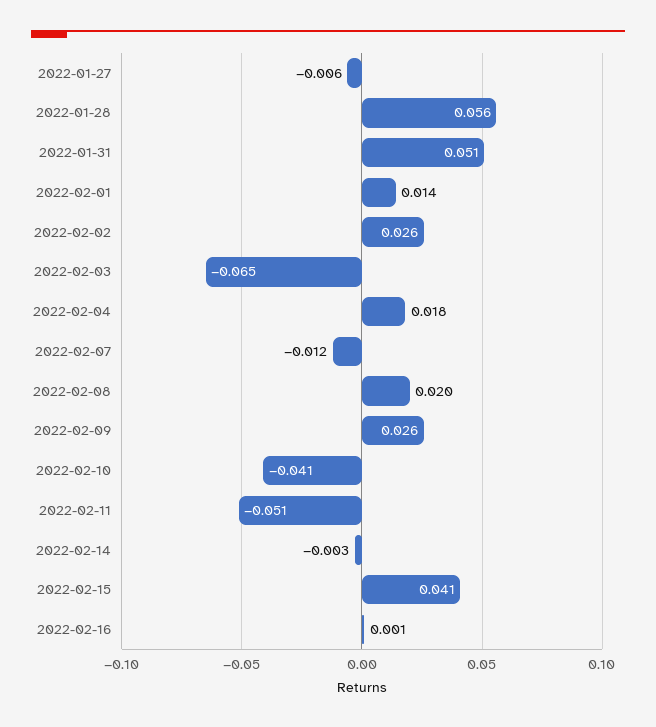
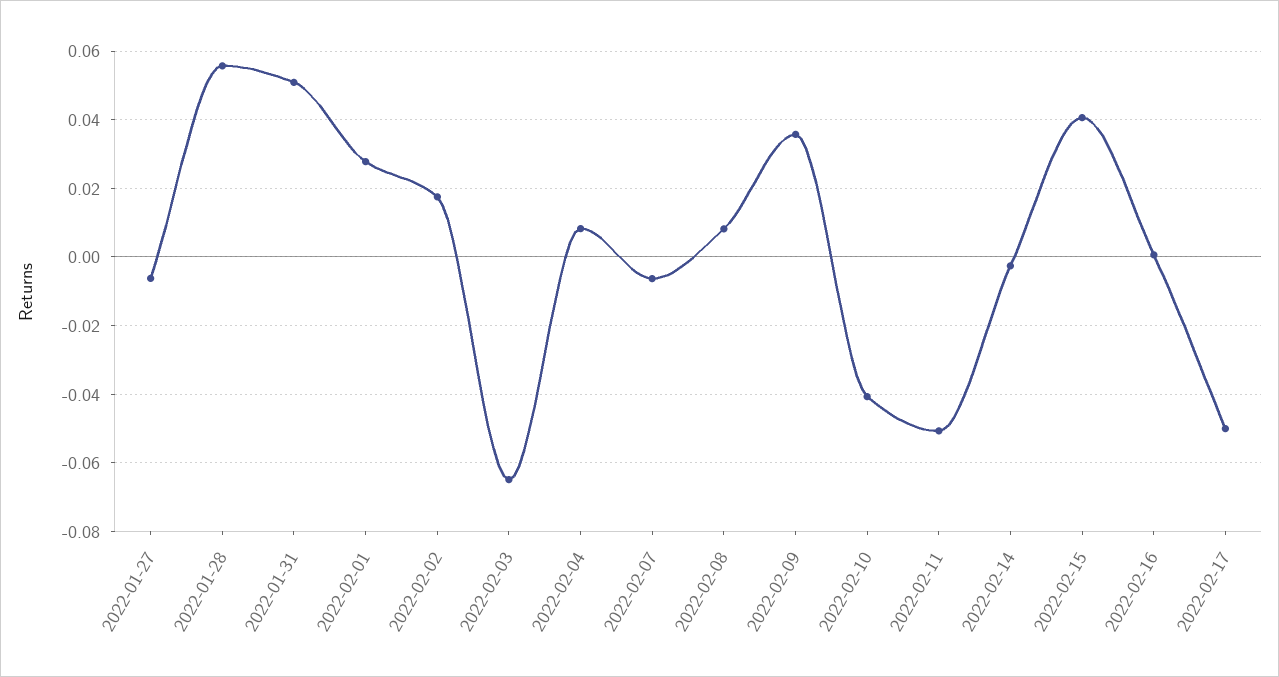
2022-02-01: 0.014 -> 0.028
2022-02-02: 0.026 -> 0.018
2022-02-04: 0.018 -> 0.008
2022-02-07: -0.012 -> -0.006
2022-02-08: 0.02 -> 0.008
2022-02-09: 0.026 -> 0.036
2022-02-17: none -> -0.05

